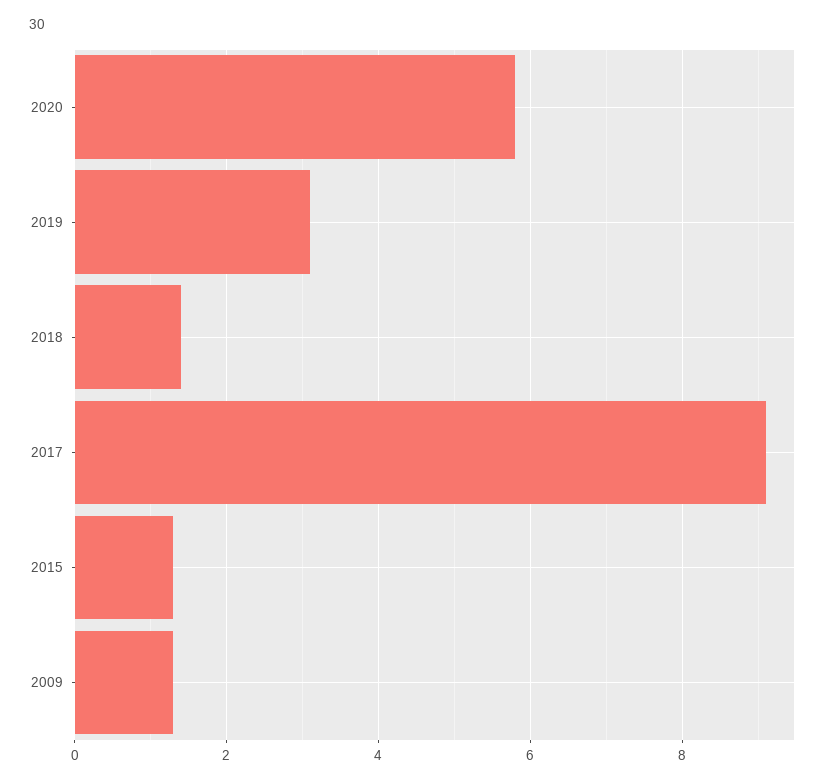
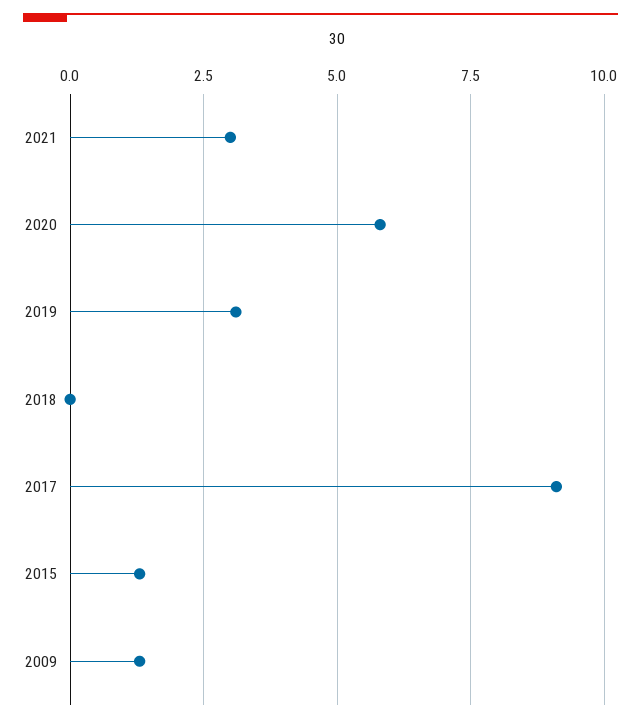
2018: 1.5 -> 0
2021: none -> 3

